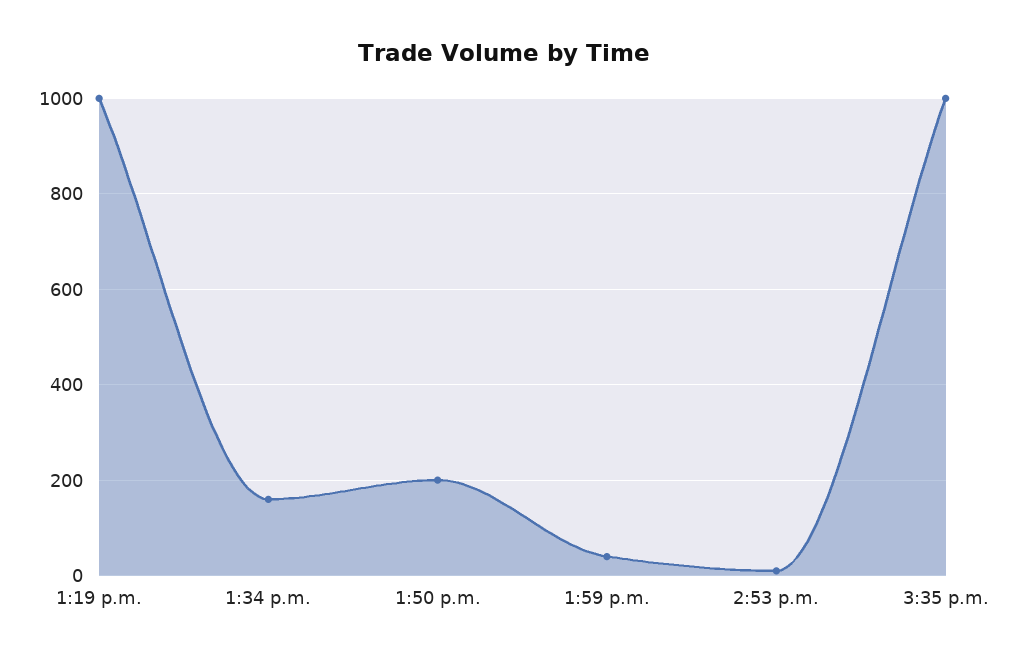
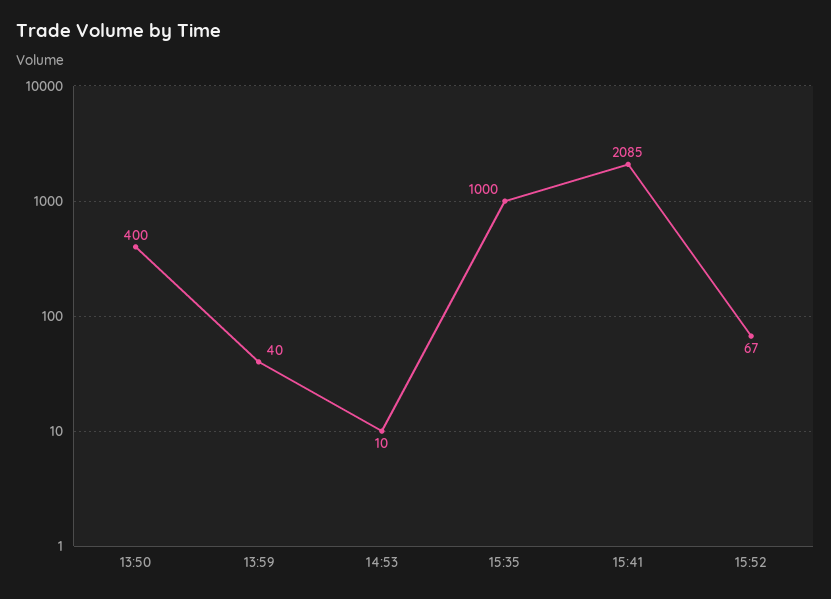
1:19 p.m.: 1000 -> none
1:34 p.m.: 160 -> none
1:50 p.m.: 200 -> 400
15:41: none -> 2085
15:52: none -> 67

